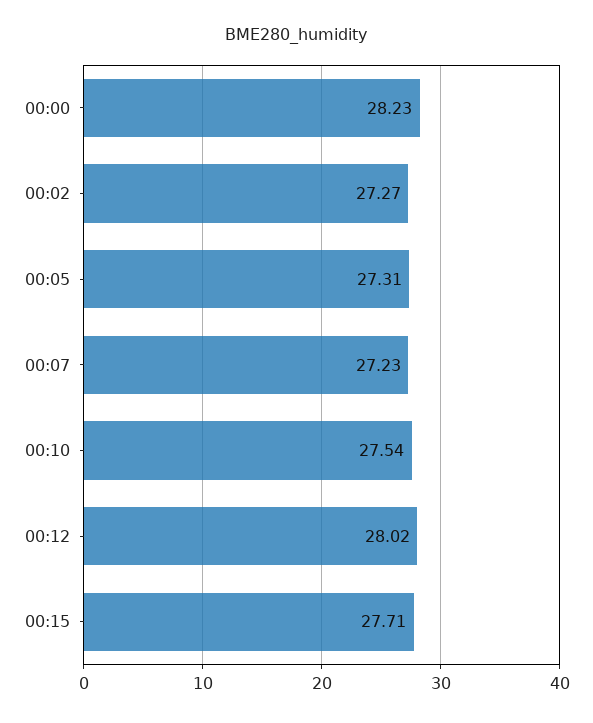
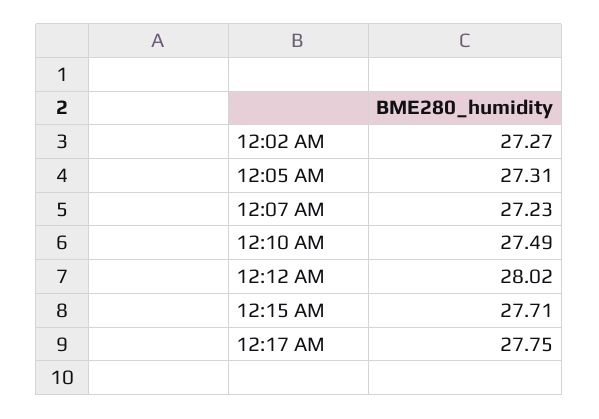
00:00: 28.23 -> none
00:10: 27.54 -> 27.49
12:17 AM: none -> 27.75

